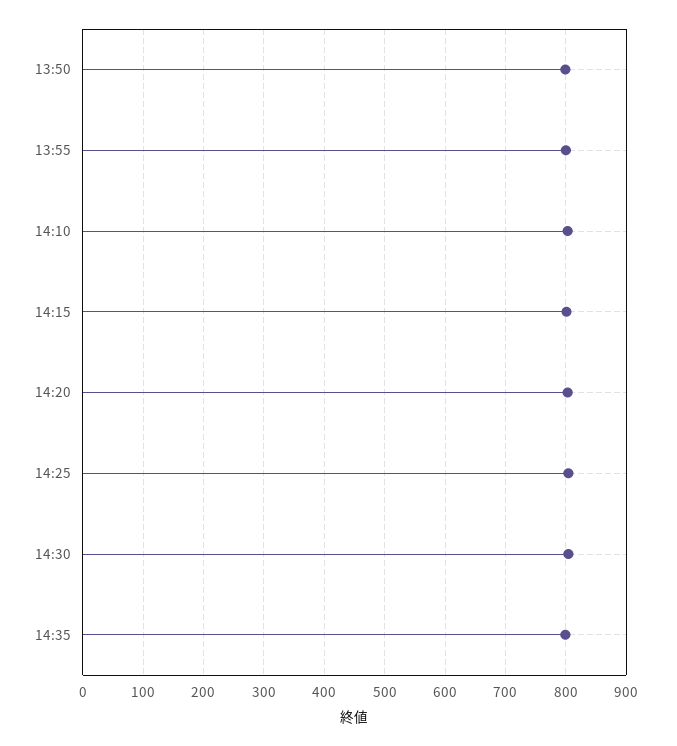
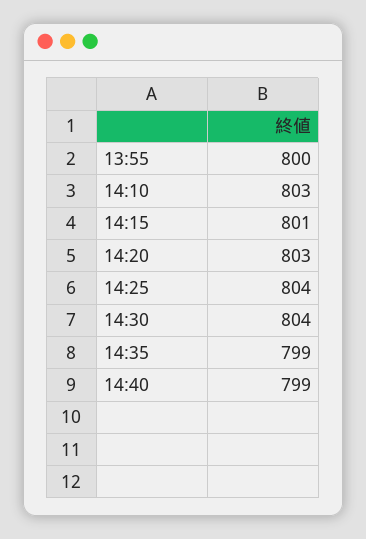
13:50: 800 -> none
14:40: none -> 799

